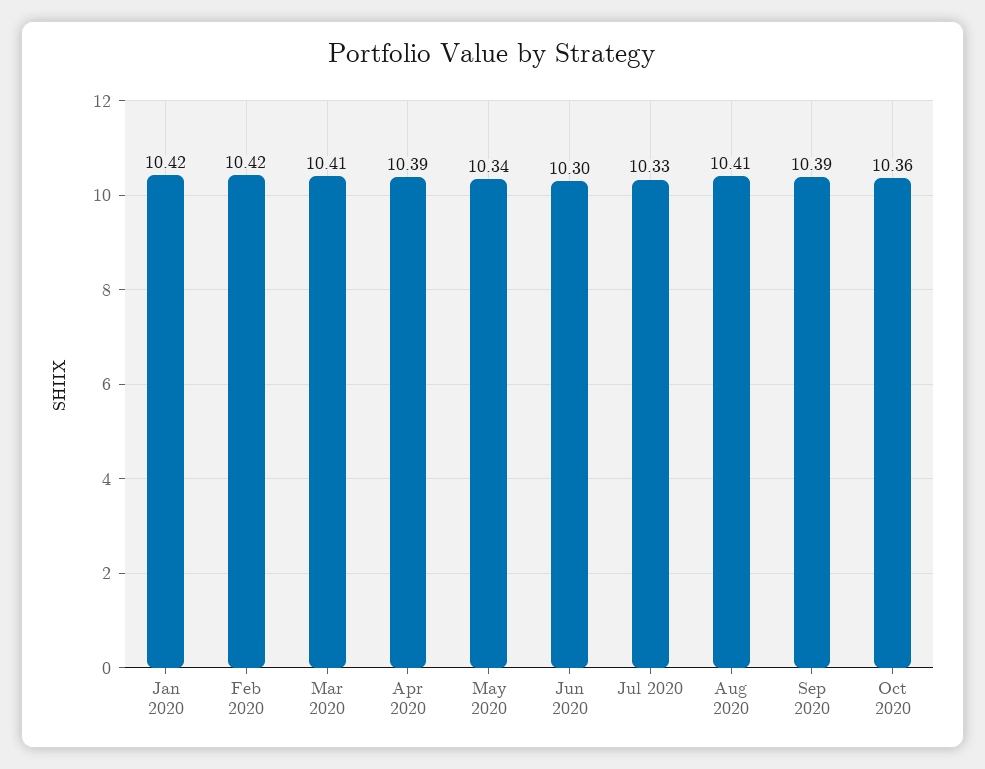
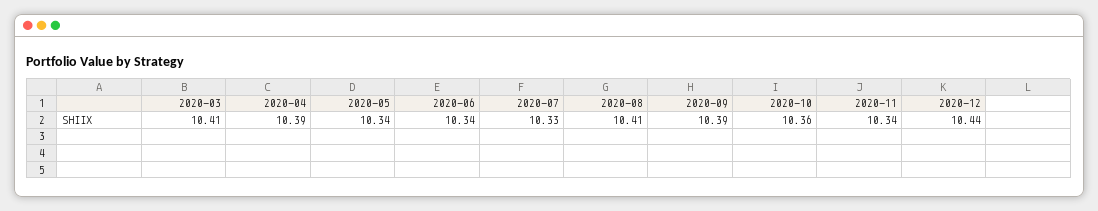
Jan 2020: 10.42 -> none
Feb 2020: 10.42 -> none
Jun 2020: 10.3 -> 10.34
2020-11: none -> 10.34
2020-12: none -> 10.44

